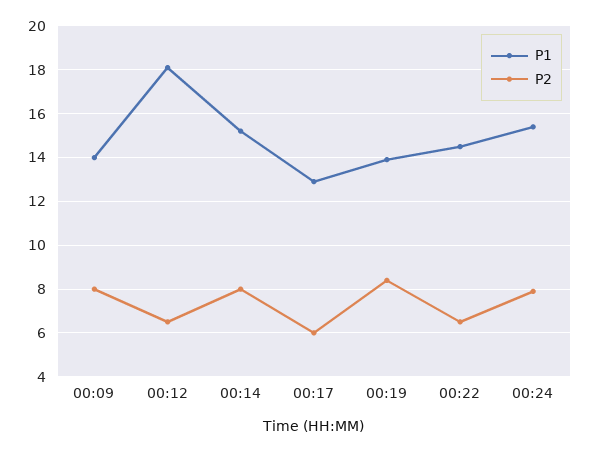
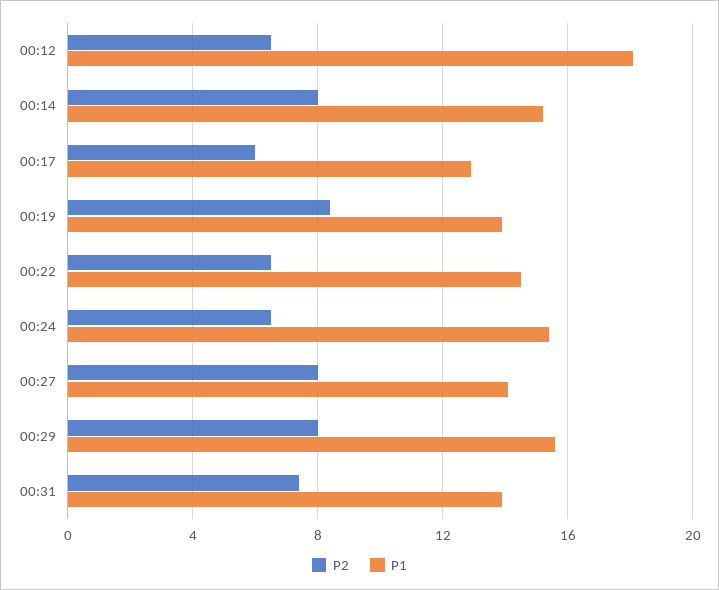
P1, 00:09: 14 -> none
P2, 00:09: 8 -> none
P2, 00:24: 8 -> 6.5
P2, 00:27: none -> 8
P1, 00:27: none -> 14
P2, 00:29: none -> 8
P1, 00:29: none -> 15.5
P2, 00:31: none -> 7.5
P1, 00:31: none -> 14

